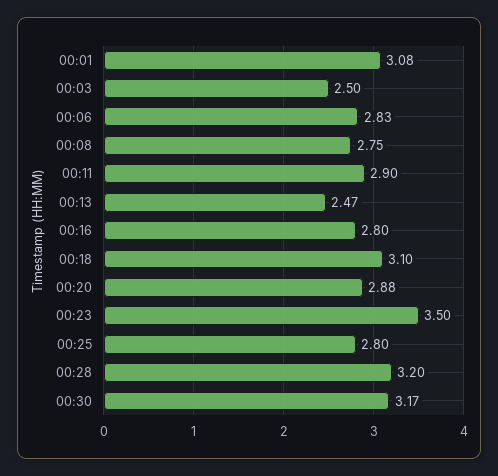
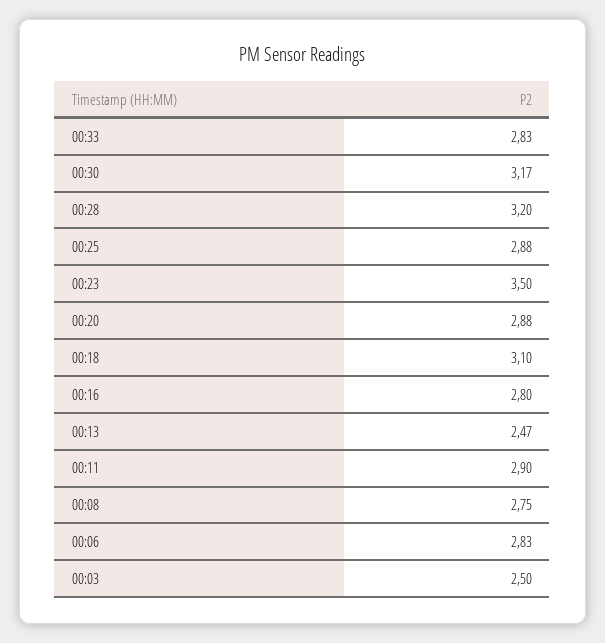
00:01: 3.08 -> none
00:25: 2.8 -> 2.88
00:33: none -> 2.83

